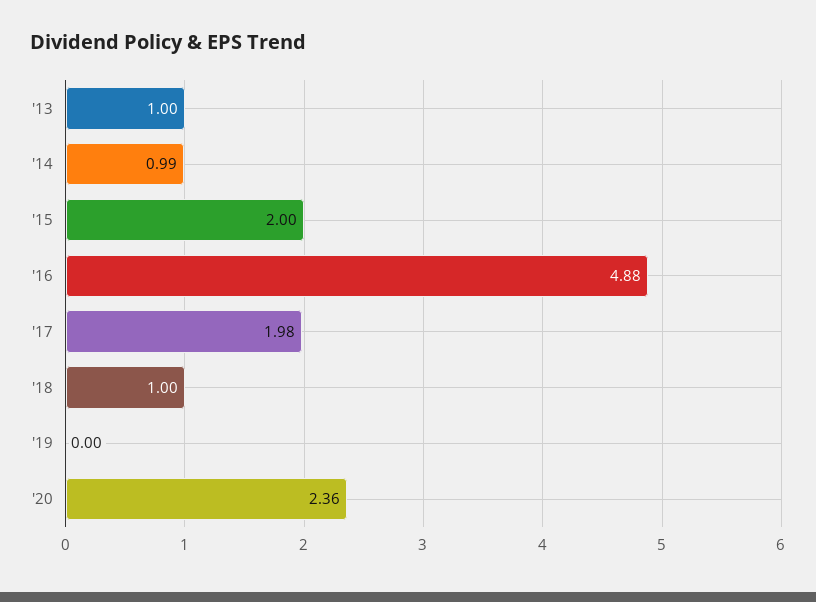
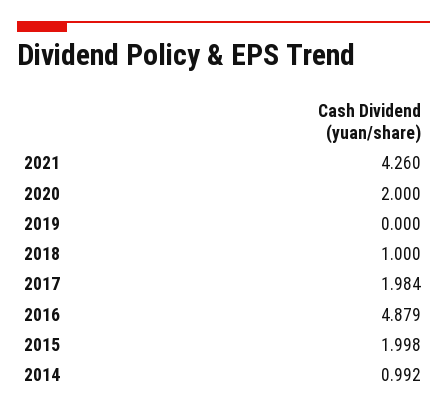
'13: 1 -> none
'20: 2.36 -> 2
2021: none -> 4.26

